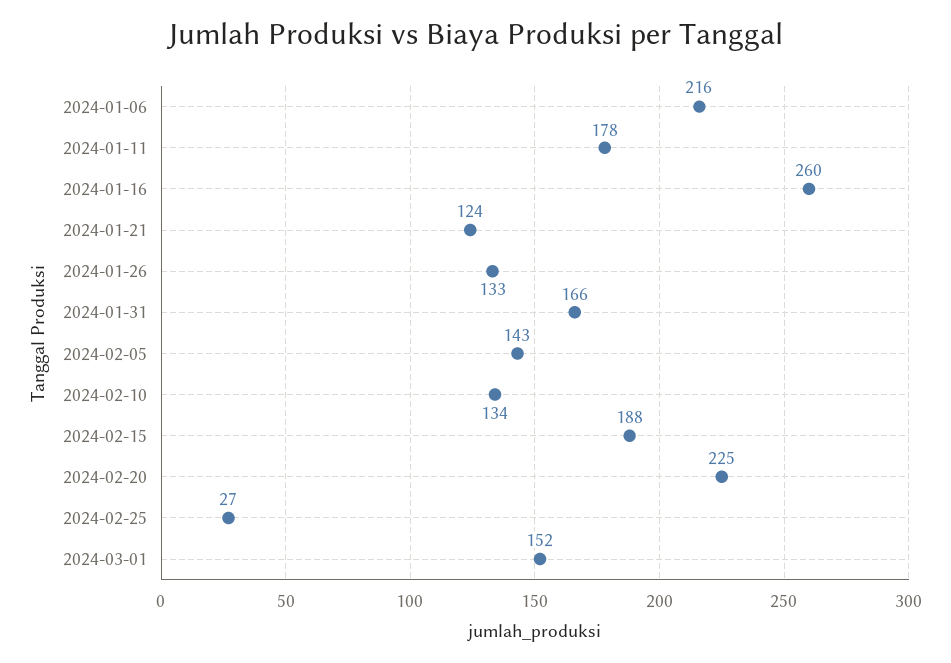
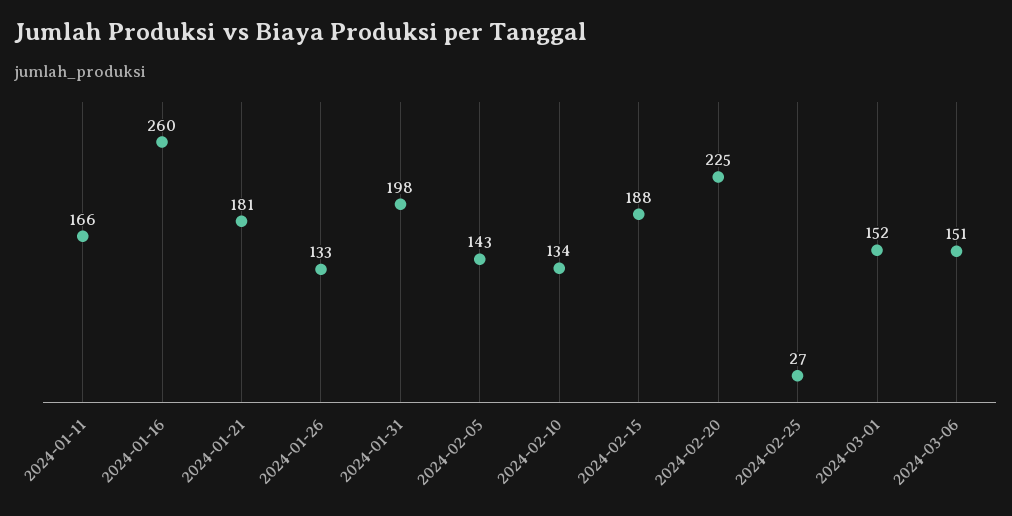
2024-01-06: 216 -> none
2024-01-11: 178 -> 166
2024-01-21: 124 -> 181
2024-01-31: 166 -> 198
2024-03-06: none -> 151

